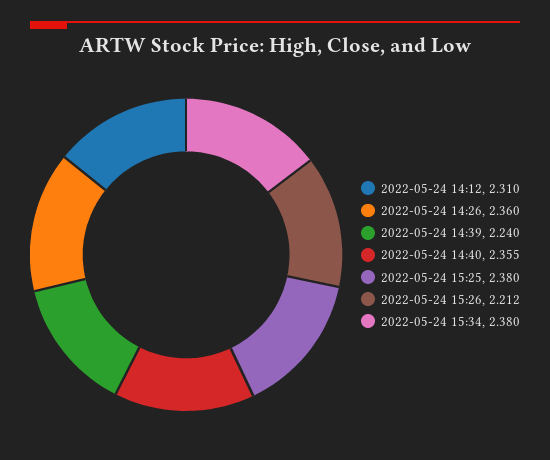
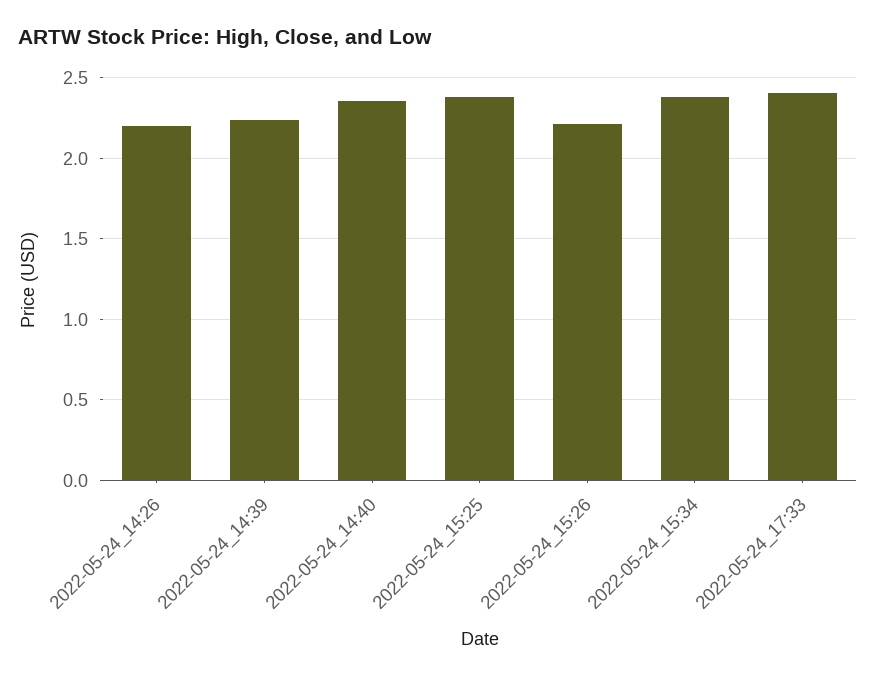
2022-05-24 14:12: 2.31 -> none
2022-05-24 14:26: 2.36 -> 2.2
2022-05-24_17:33: none -> 2.4

